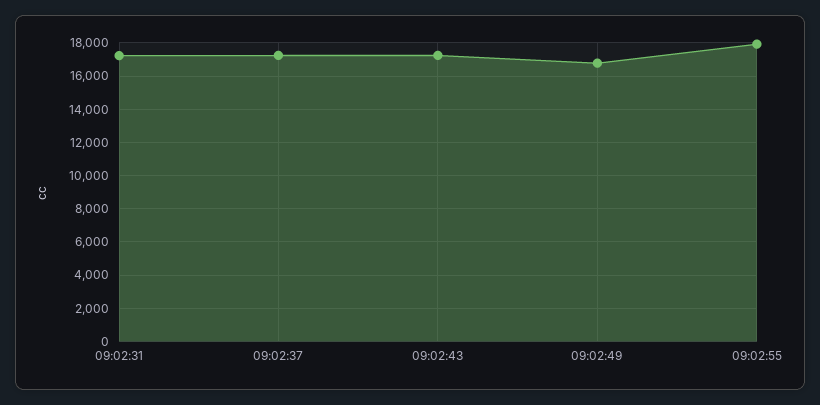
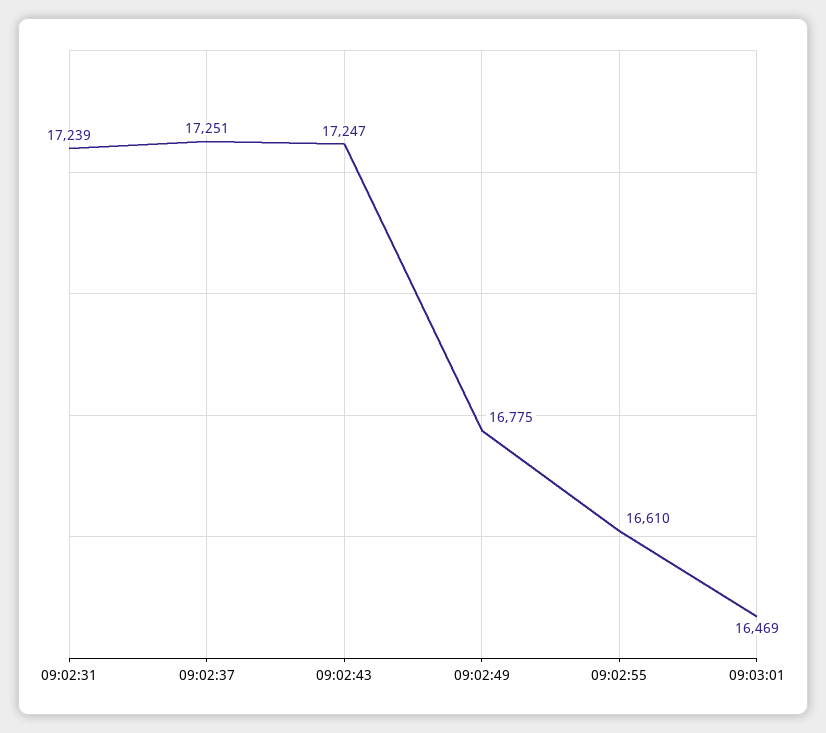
09:02:55: 18000 -> 16610
09:03:01: none -> 16469

